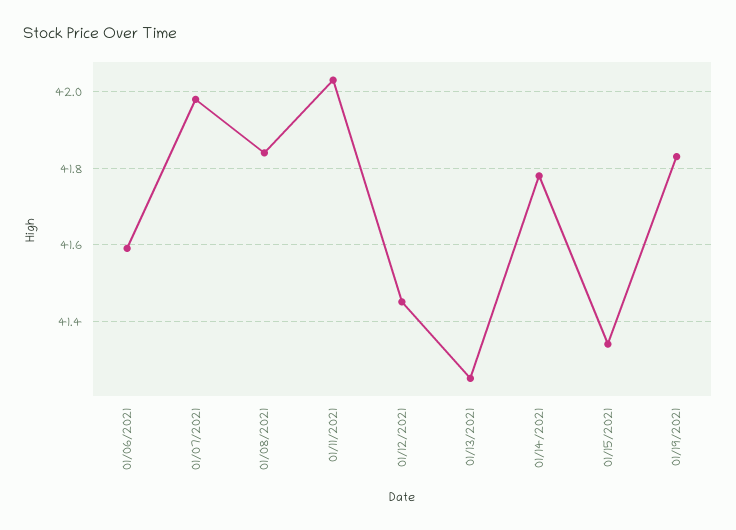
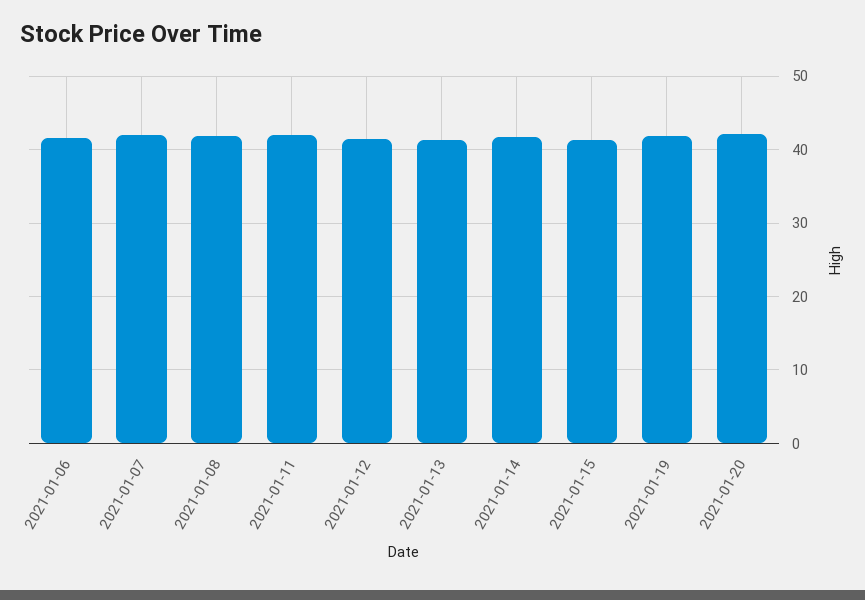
2021-01-20: none -> 42

